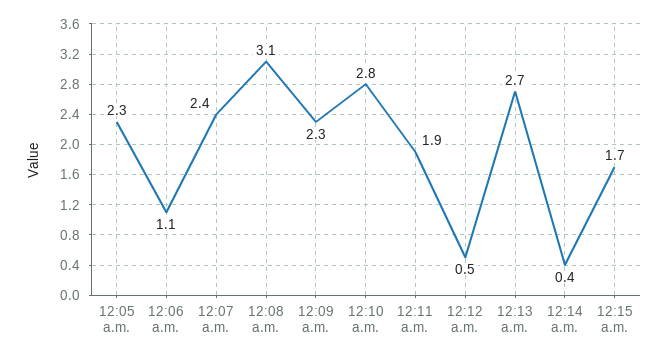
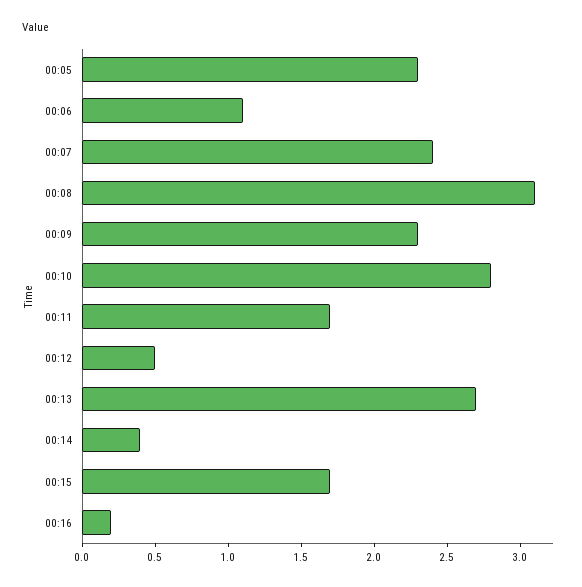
12:11 a.m.: 1.9 -> 1.7
00:16: none -> 0.2

